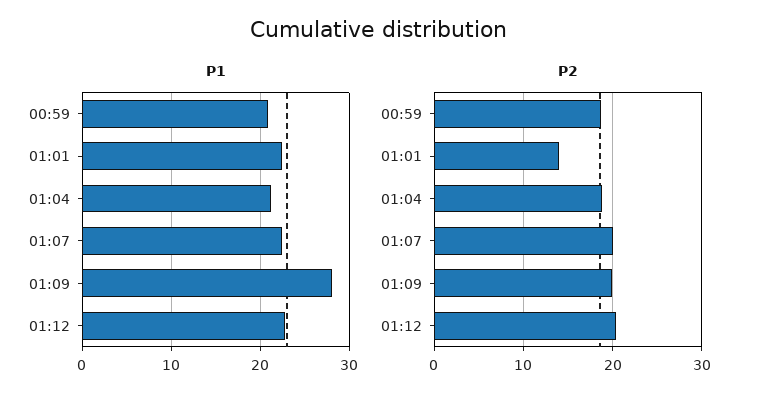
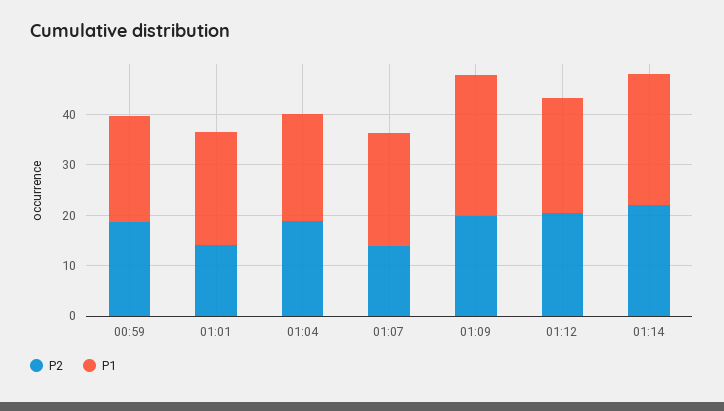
P2, 01:07: 20 -> 14
P2, 01:14: none -> 22
P1, 01:14: none -> 26

